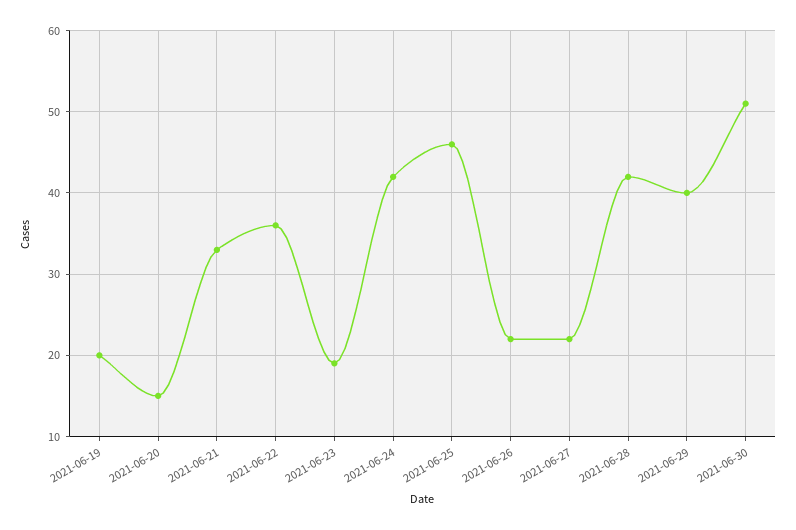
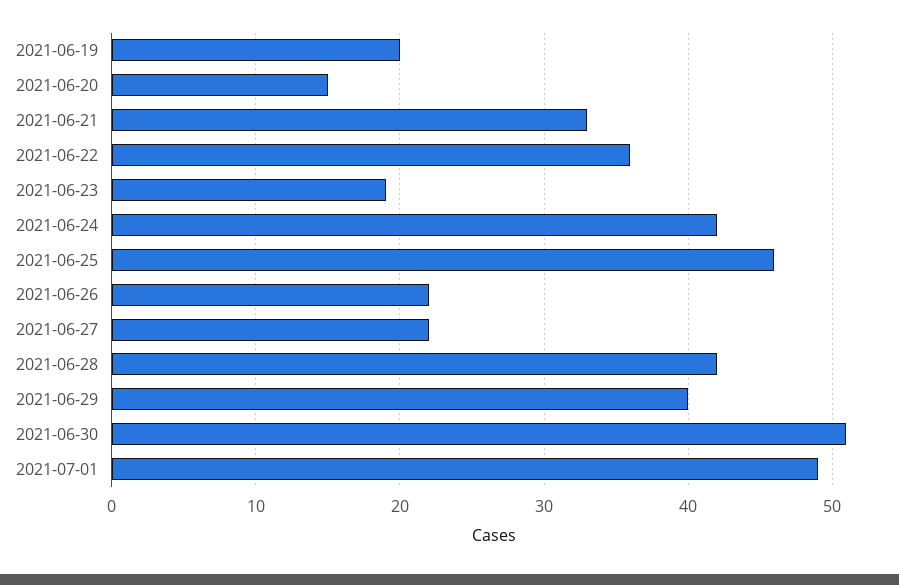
2021-07-01: none -> 49

